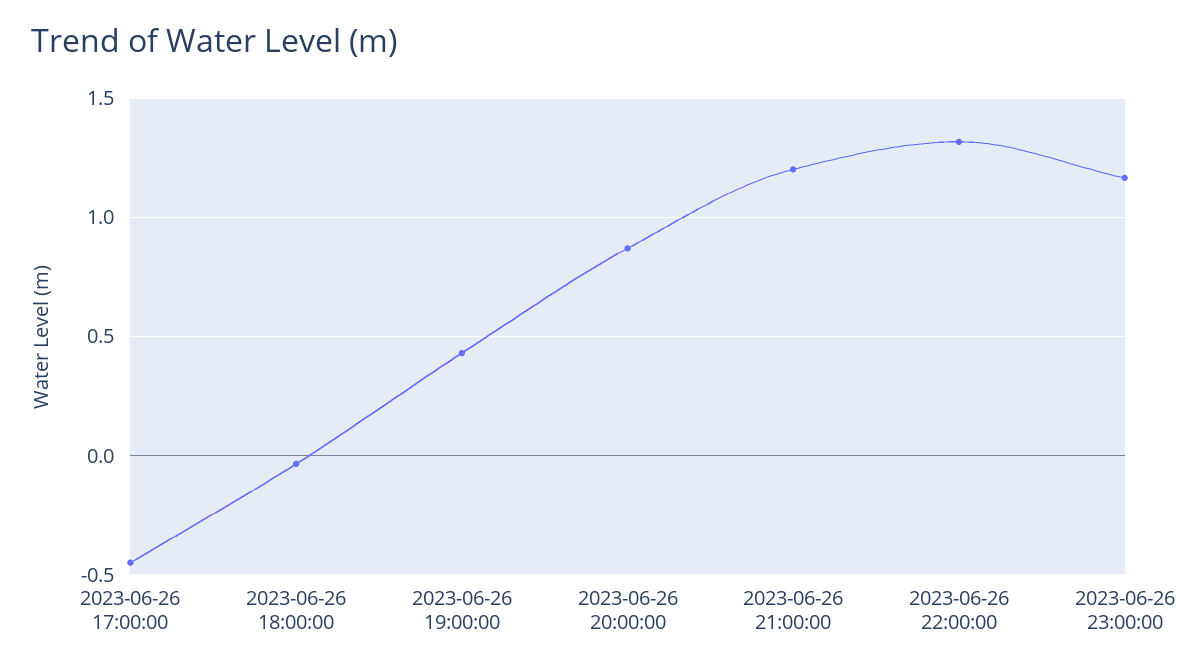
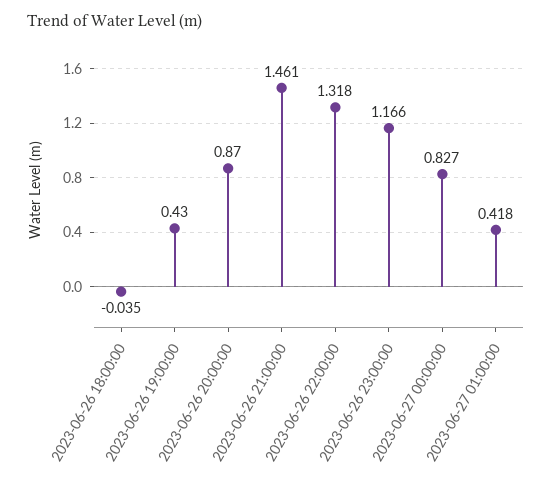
2023-06-26 17:00:00: -0.45 -> none
2023-06-26 21:00:00: 1.2 -> 1.461
2023-06-27 00:00:00: none -> 0.827
2023-06-27 01:00:00: none -> 0.418

